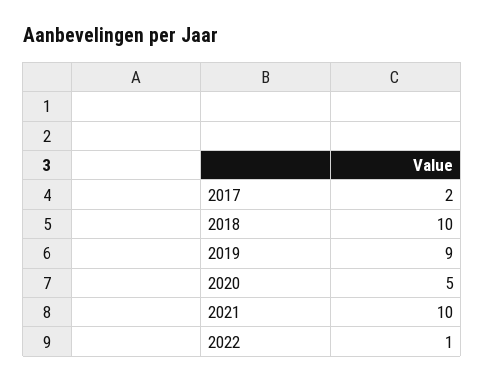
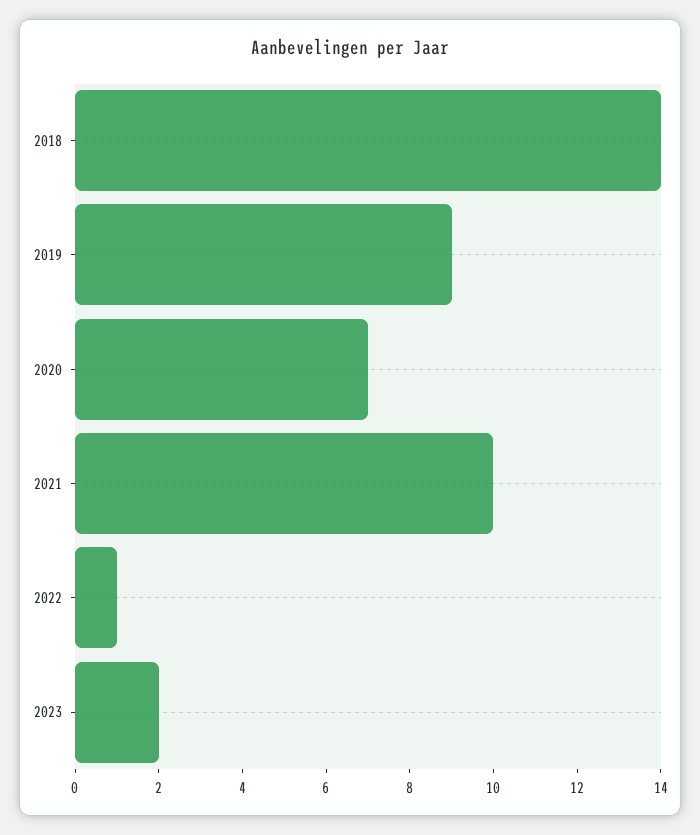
2017: 2 -> none
2018: 10 -> 14
2020: 5 -> 7
2023: none -> 2

